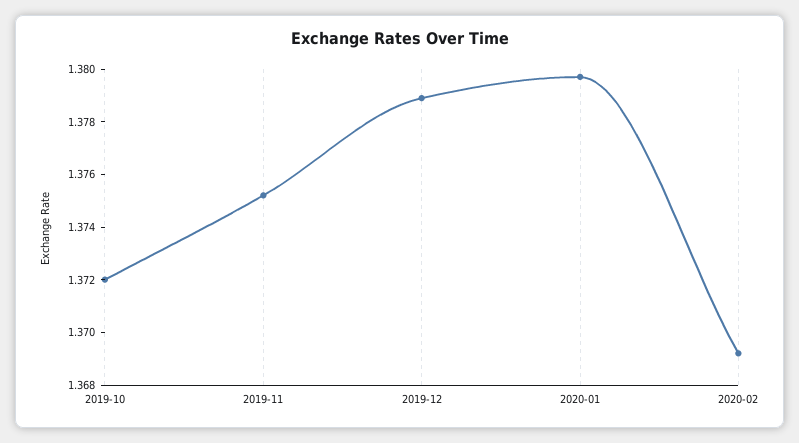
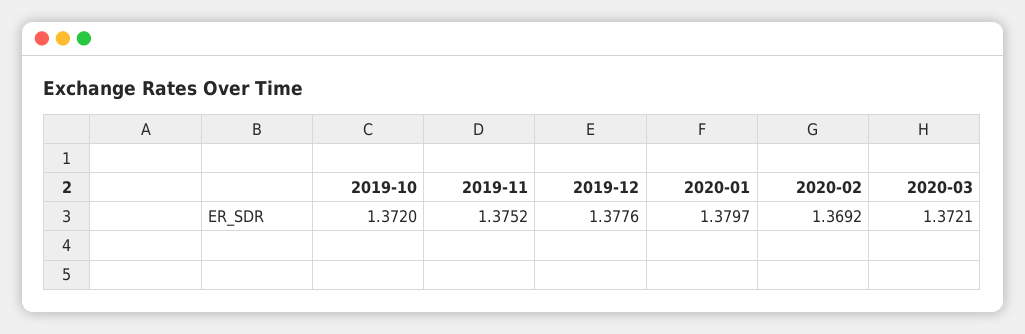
2019-12: 1.379 -> 1.3776
2020-03: none -> 1.3721

